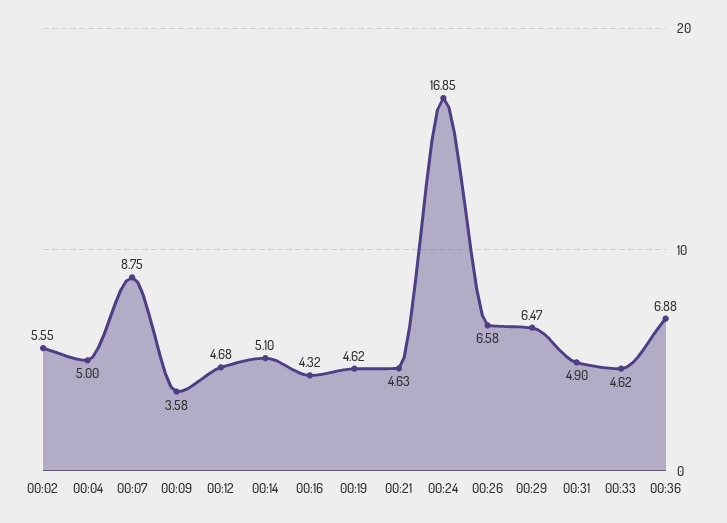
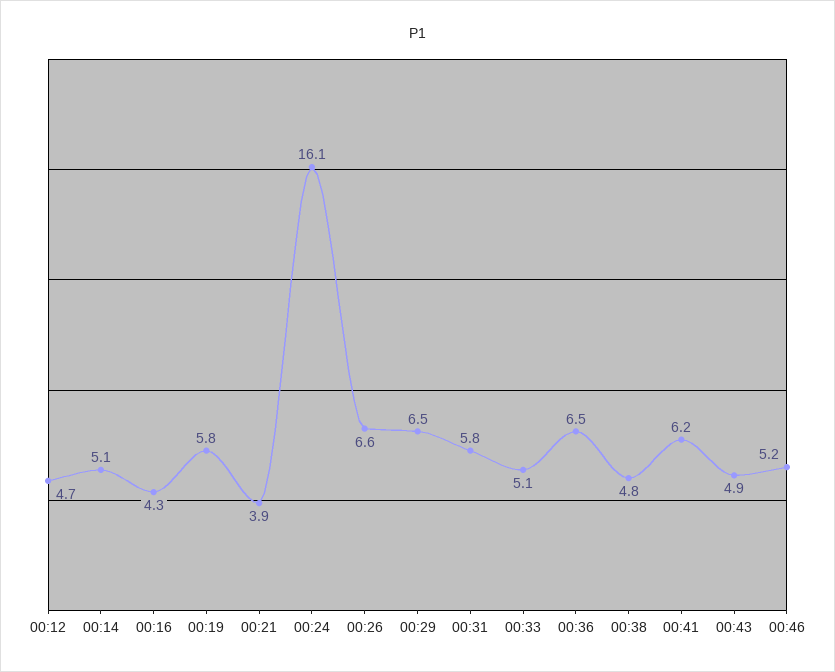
00:02: 5.55 -> none
00:04: 5 -> none
00:07: 8.75 -> none
00:09: 3.58 -> none
00:19: 4.62 -> 5.8
00:21: 4.63 -> 3.9
00:24: 16.85 -> 16.1
00:31: 4.9 -> 5.8
00:33: 4.62 -> 5.1
00:36: 6.88 -> 6.5
00:38: none -> 4.8
00:41: none -> 6.2
00:43: none -> 4.9
00:46: none -> 5.2

